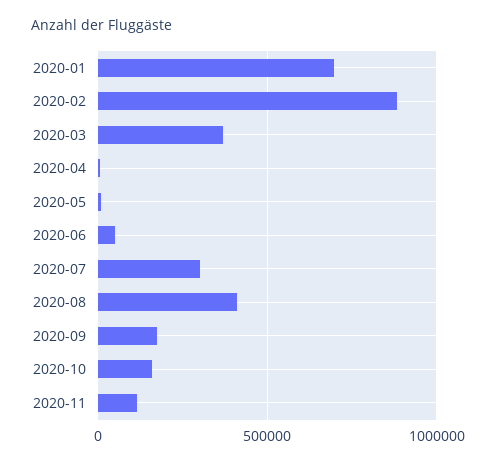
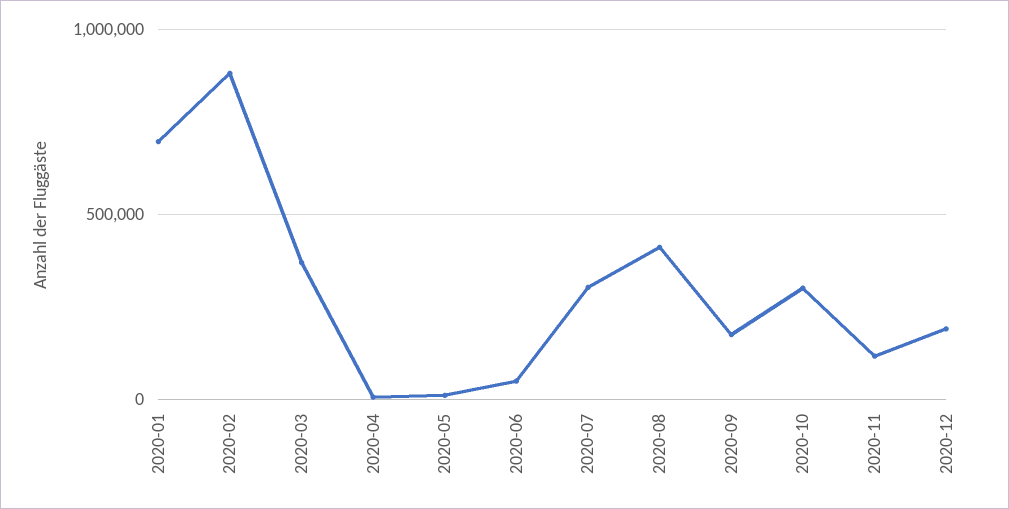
2020-10: 150000 -> 300000
2020-12: none -> 200000

